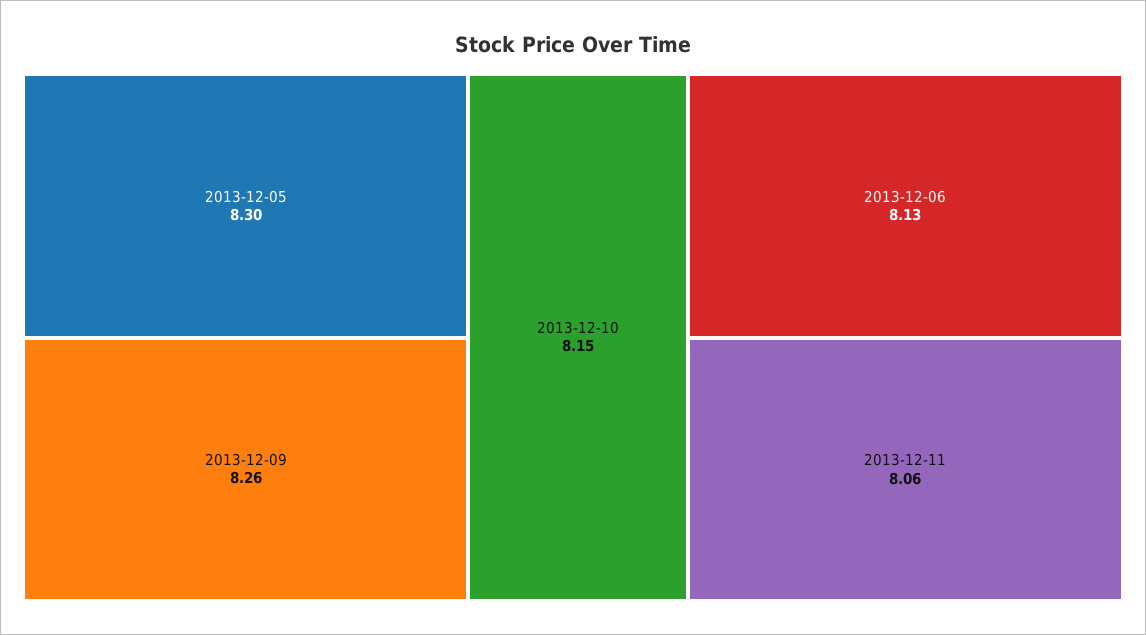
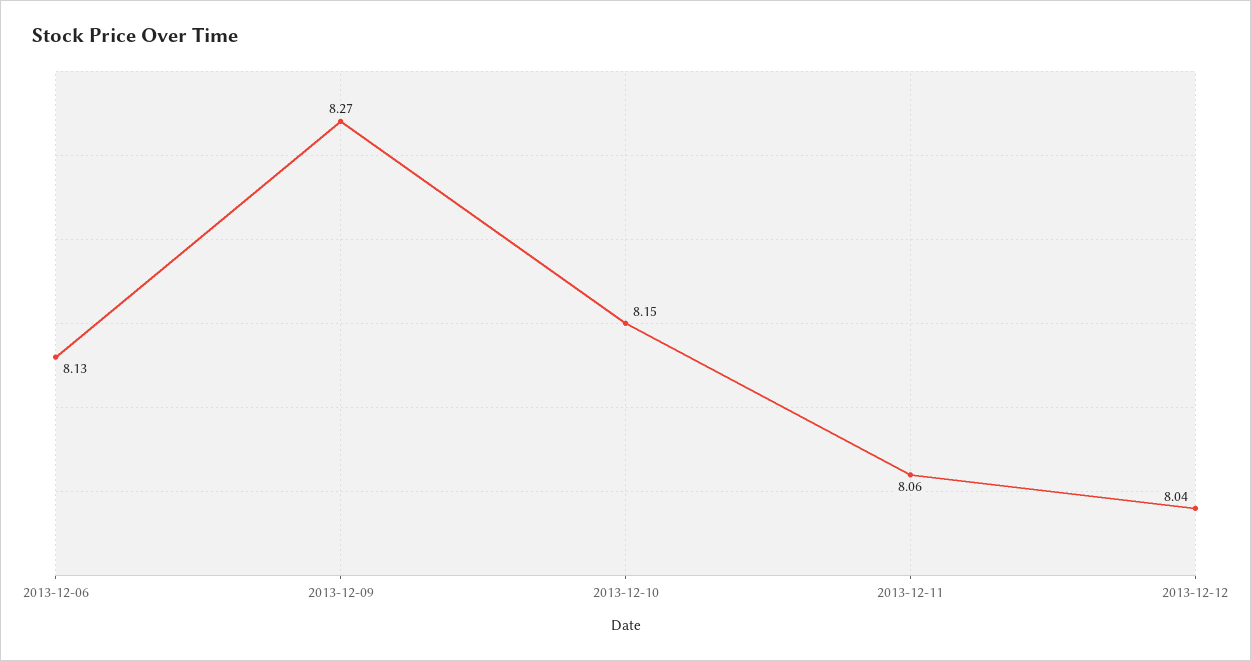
2013-12-05: 8.3 -> none
2013-12-09: 8.26 -> 8.27
2013-12-12: none -> 8.04

